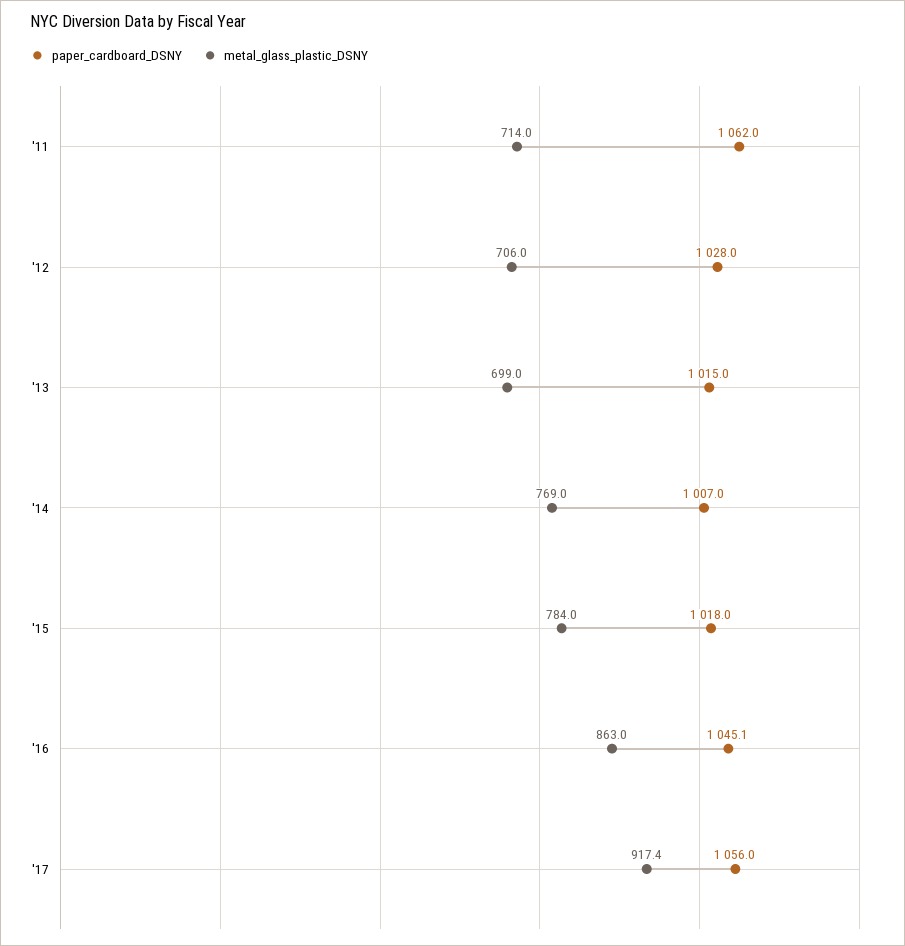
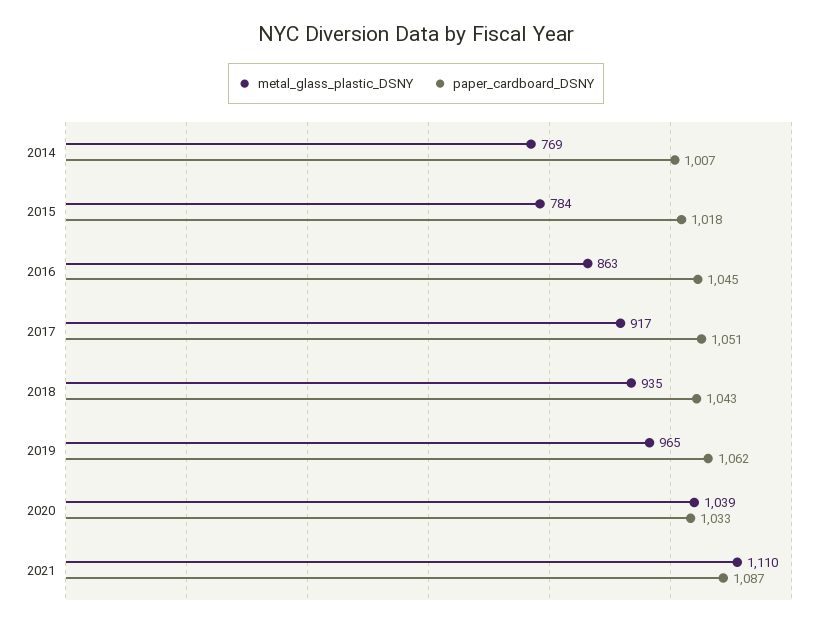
paper_cardboard_DSNY, '11: 1062 -> none
metal_glass_plastic_DSNY, '11: 714 -> none
paper_cardboard_DSNY, '12: 1028 -> none
metal_glass_plastic_DSNY, '12: 706 -> none
paper_cardboard_DSNY, '13: 1015 -> none
metal_glass_plastic_DSNY, '13: 699 -> none
paper_cardboard_DSNY, '17: 1056 -> 1051
metal_glass_plastic_DSNY, 2018: none -> 935
paper_cardboard_DSNY, 2018: none -> 1043
metal_glass_plastic_DSNY, 2019: none -> 965
paper_cardboard_DSNY, 2019: none -> 1062
metal_glass_plastic_DSNY, 2020: none -> 1039
paper_cardboard_DSNY, 2020: none -> 1033
metal_glass_plastic_DSNY, 2021: none -> 1110
paper_cardboard_DSNY, 2021: none -> 1087

